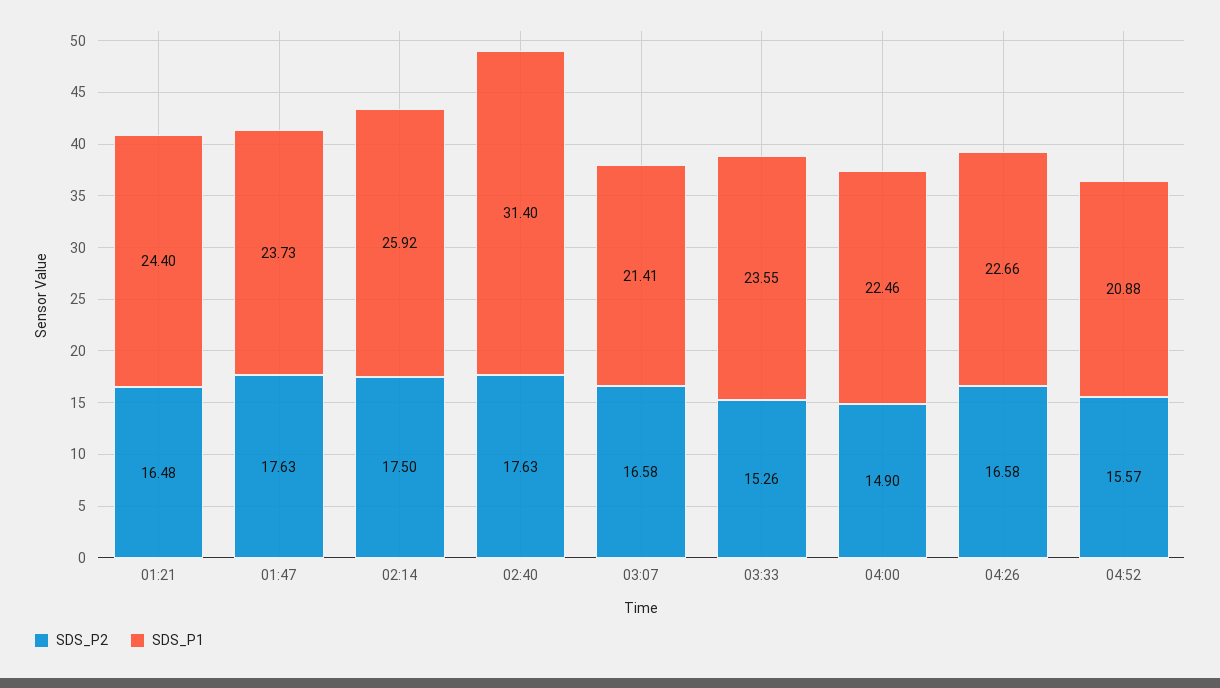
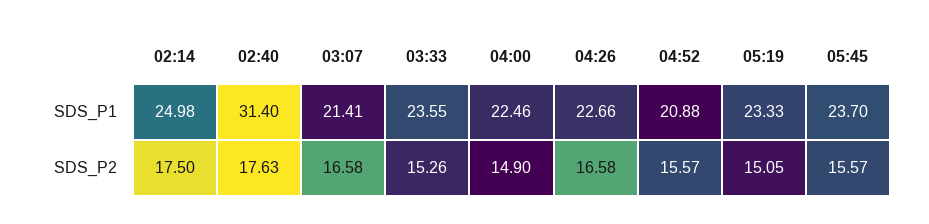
SDS_P2, 01:21: 16.48 -> none
SDS_P1, 01:21: 24.4 -> none
SDS_P2, 01:47: 17.63 -> none
SDS_P1, 01:47: 23.73 -> none
SDS_P1, 02:14: 25.92 -> 24.98
SDS_P1, 05:19: none -> 23.33
SDS_P1, 05:45: none -> 23.7
SDS_P2, 05:19: none -> 15.05
SDS_P2, 05:45: none -> 15.57

